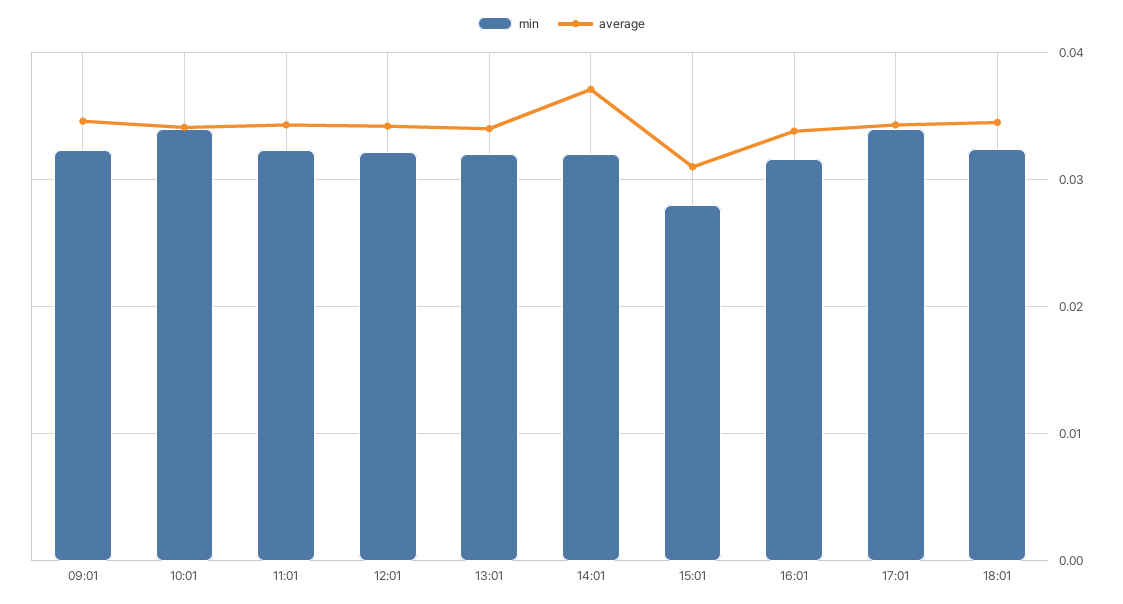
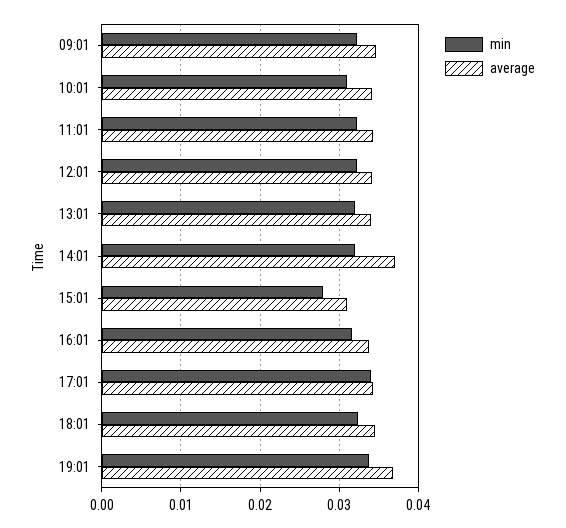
min, 10:01: 0.034 -> 0.031
min, 19:01: none -> 0.034
average, 19:01: none -> 0.037

